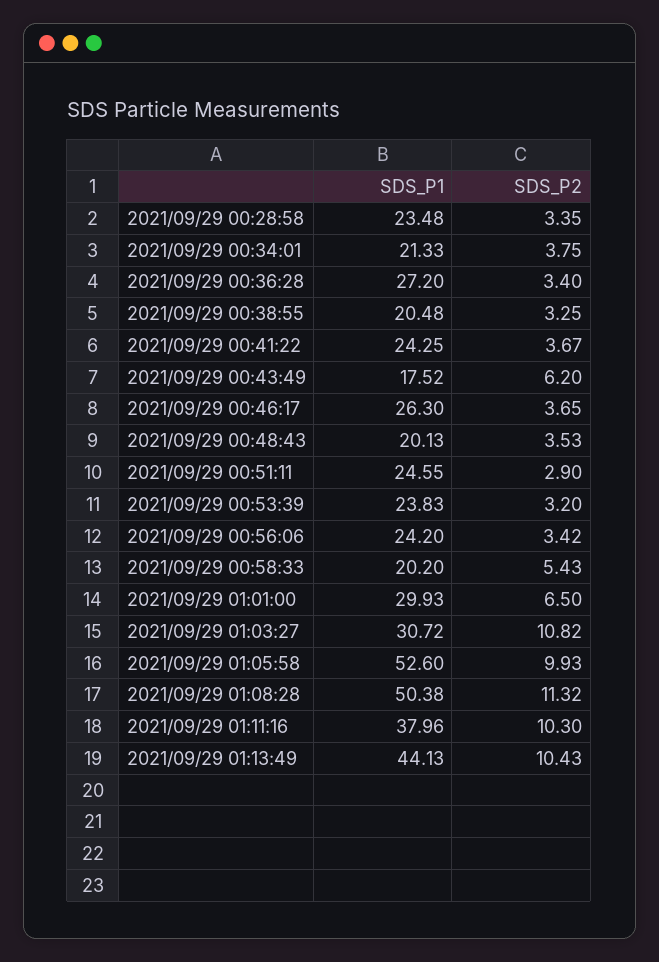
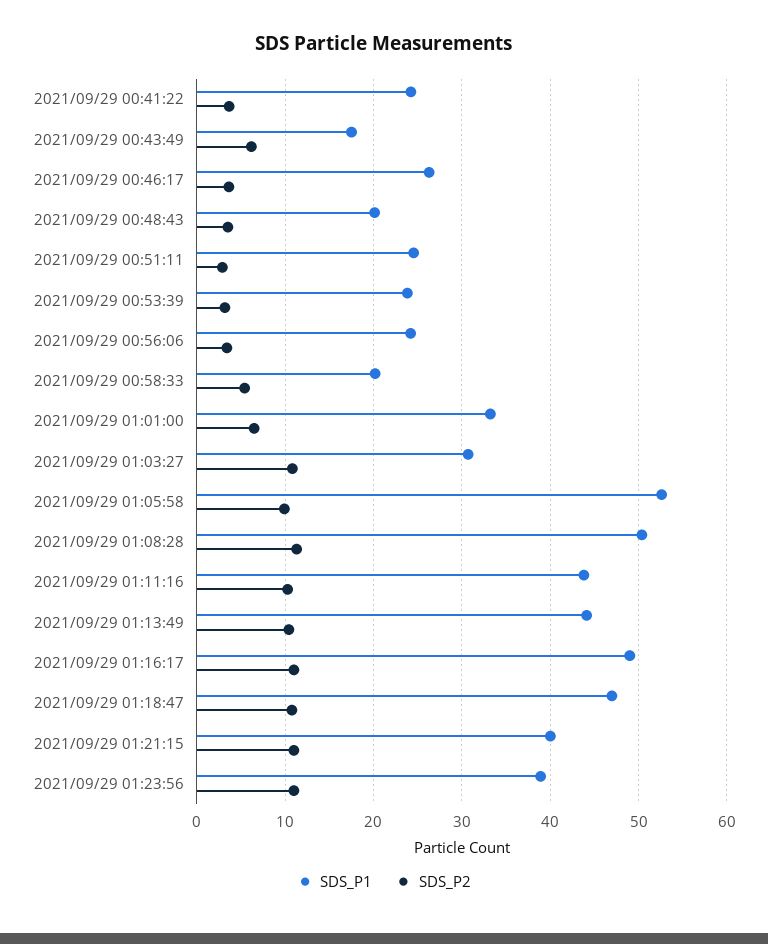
SDS_P1, 2021/09/29 00:28:58: 23.48 -> none
SDS_P2, 2021/09/29 00:28:58: 3.35 -> none
SDS_P1, 2021/09/29 00:34:01: 21.33 -> none
SDS_P2, 2021/09/29 00:34:01: 3.75 -> none
SDS_P1, 2021/09/29 00:36:28: 27.2 -> none
SDS_P2, 2021/09/29 00:36:28: 3.4 -> none
SDS_P1, 2021/09/29 00:38:55: 20.48 -> none
SDS_P2, 2021/09/29 00:38:55: 3.25 -> none
SDS_P1, 2021/09/29 01:01:00: 29.93 -> 33
SDS_P1, 2021/09/29 01:11:16: 37.96 -> 44
SDS_P1, 2021/09/29 01:16:17: none -> 49
SDS_P2, 2021/09/29 01:16:17: none -> 11
SDS_P1, 2021/09/29 01:18:47: none -> 47
SDS_P2, 2021/09/29 01:18:47: none -> 11
SDS_P1, 2021/09/29 01:21:15: none -> 40
SDS_P2, 2021/09/29 01:21:15: none -> 11
SDS_P1, 2021/09/29 01:23:56: none -> 39
SDS_P2, 2021/09/29 01:23:56: none -> 11

